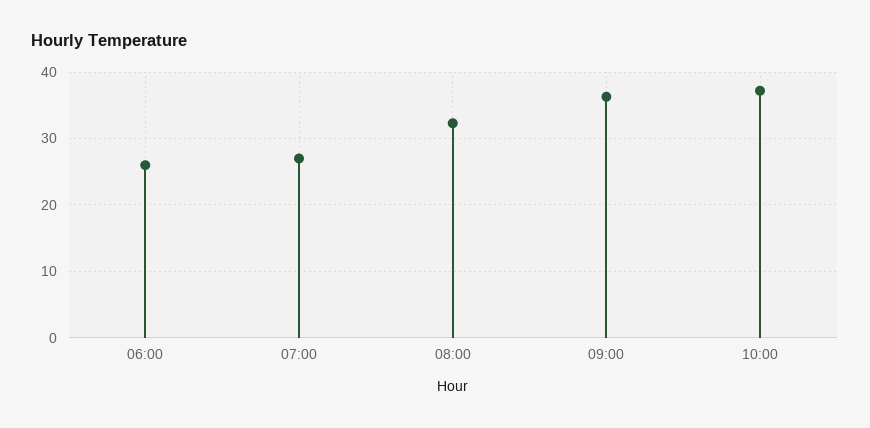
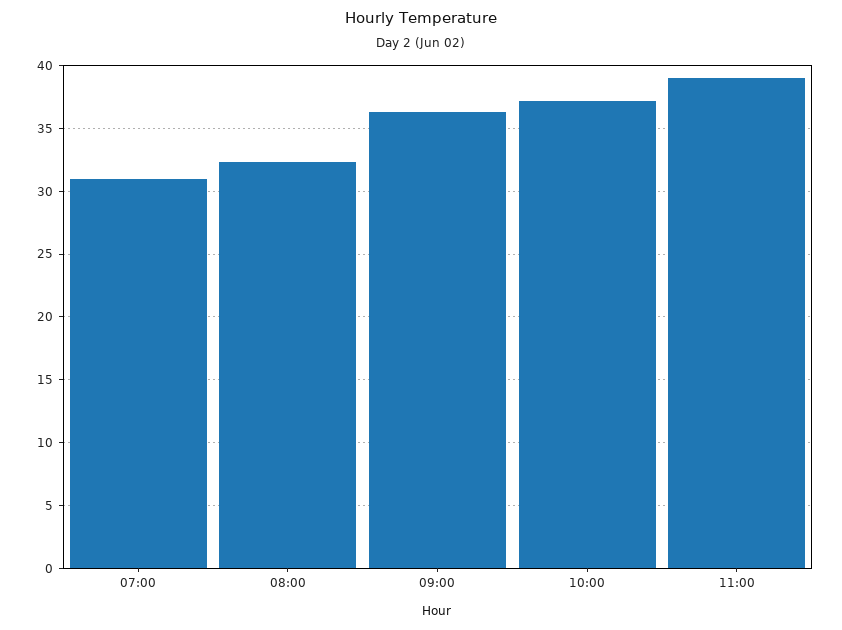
06:00: 26 -> none
07:00: 27 -> 31
11:00: none -> 39

